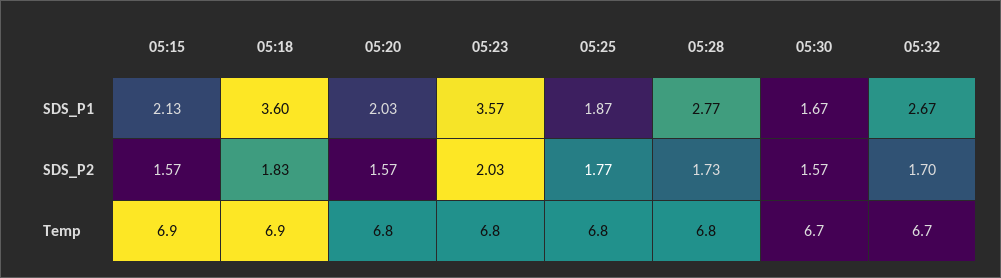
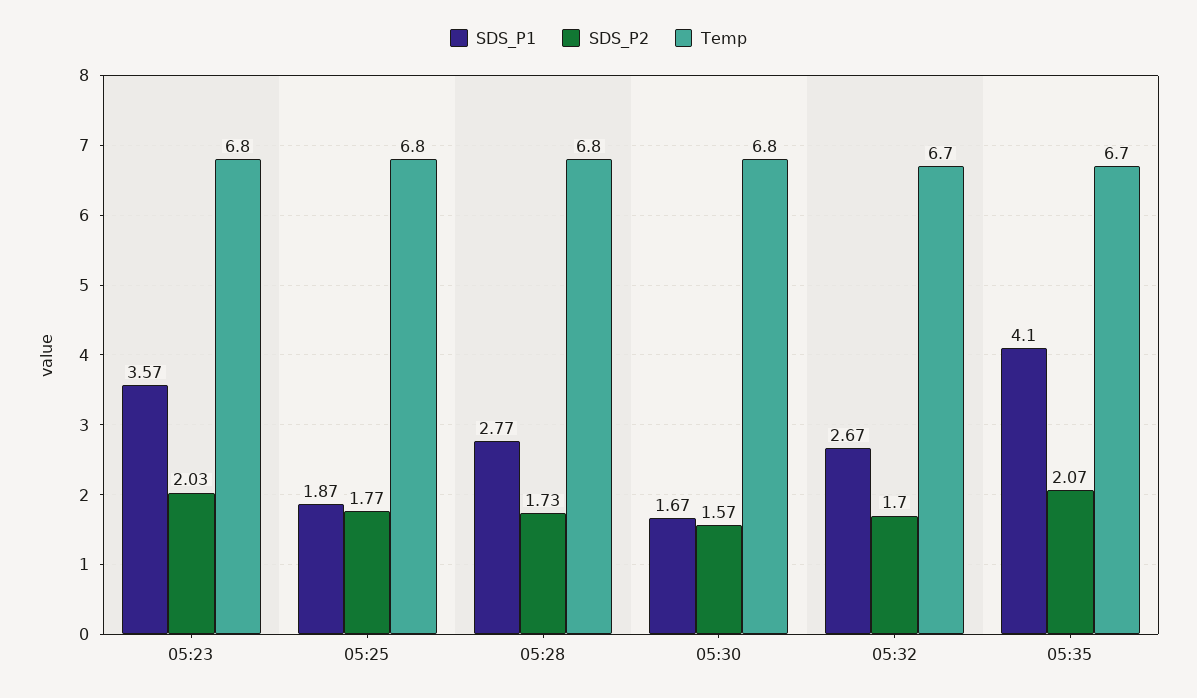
SDS_P1, 05:15: 2.13 -> none
SDS_P1, 05:18: 3.6 -> none
SDS_P1, 05:20: 2.03 -> none
SDS_P2, 05:15: 1.57 -> none
SDS_P2, 05:18: 1.83 -> none
SDS_P2, 05:20: 1.57 -> none
Temp, 05:15: 6.9 -> none
Temp, 05:18: 6.9 -> none
Temp, 05:20: 6.8 -> none
Temp, 05:30: 6.7 -> 6.8
SDS_P1, 05:35: none -> 4.1
SDS_P2, 05:35: none -> 2.07
Temp, 05:35: none -> 6.7

